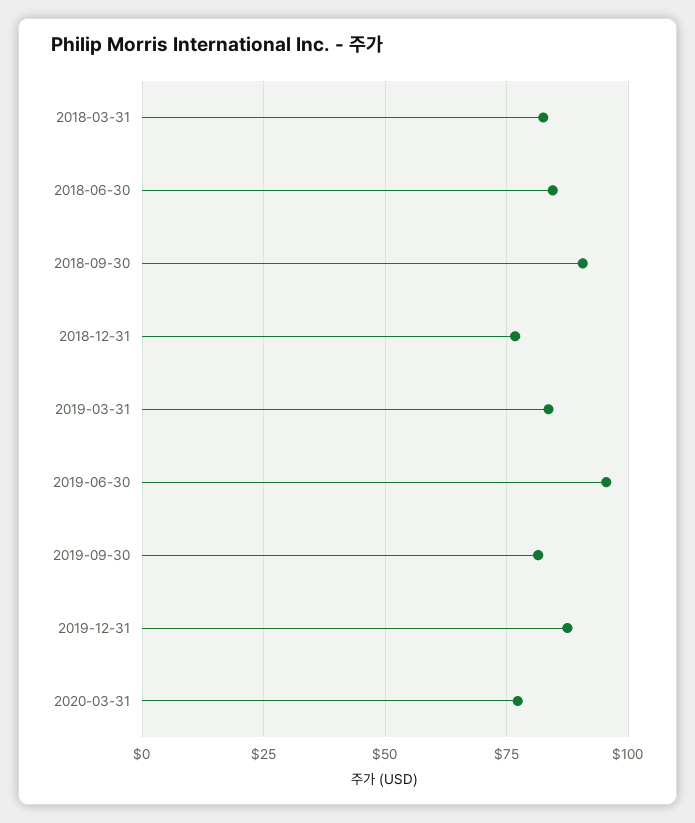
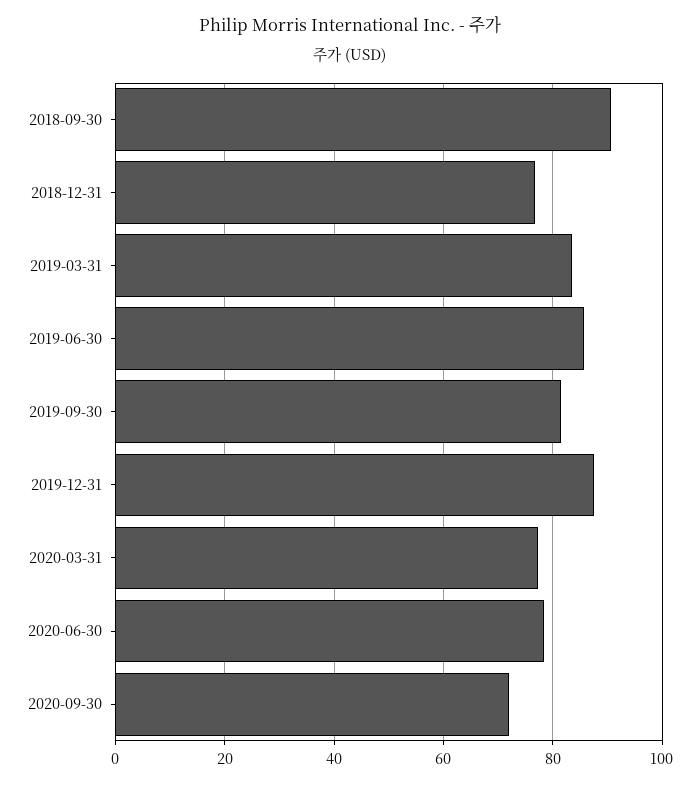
2018-03-31: 82.5 -> none
2018-06-30: 85 -> none
2019-06-30: 95 -> 86
2020-06-30: none -> 78
2020-09-30: none -> 72

